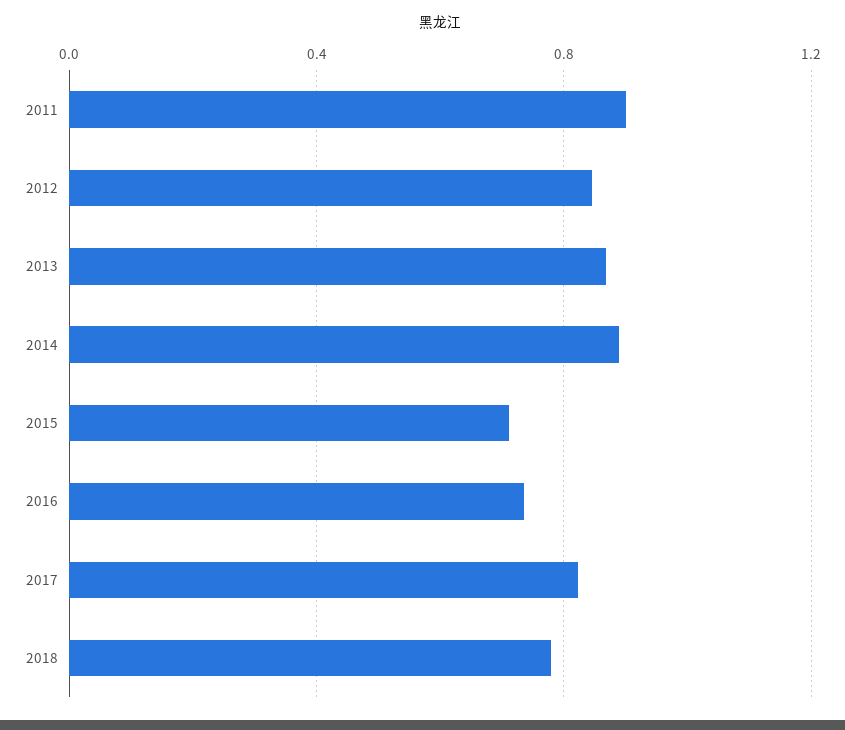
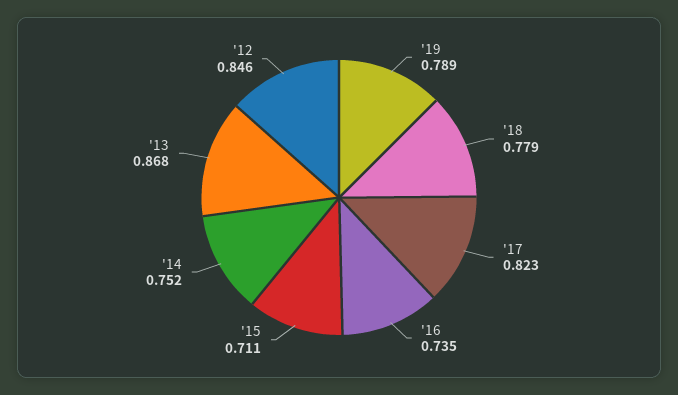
2011: 0.9 -> none
2014: 0.9 -> 0.752
'19: none -> 0.789

